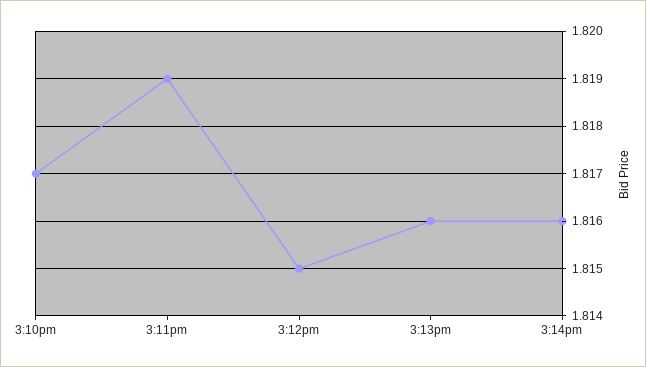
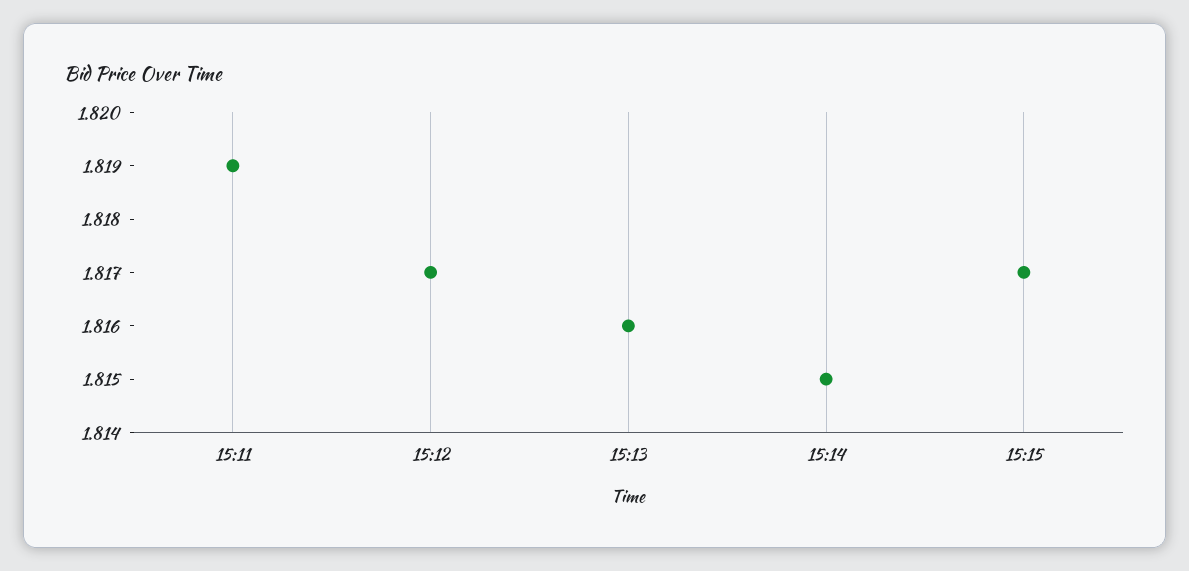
3:10pm: 1.817 -> none
3:12pm: 1.815 -> 1.817
3:14pm: 1.816 -> 1.815
15:15: none -> 1.817

